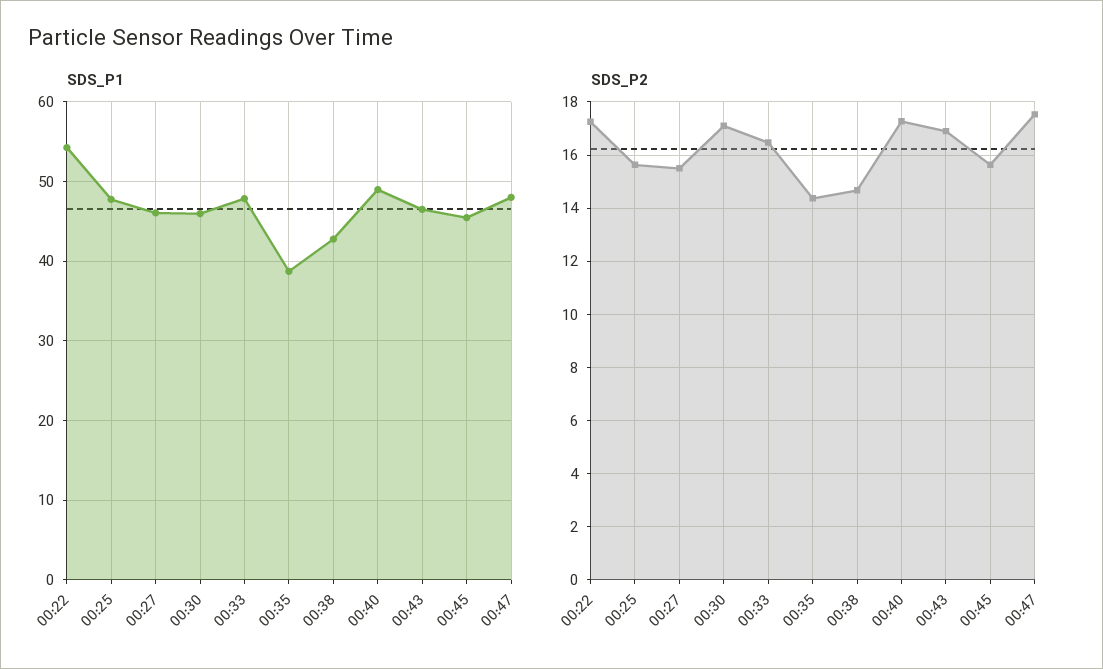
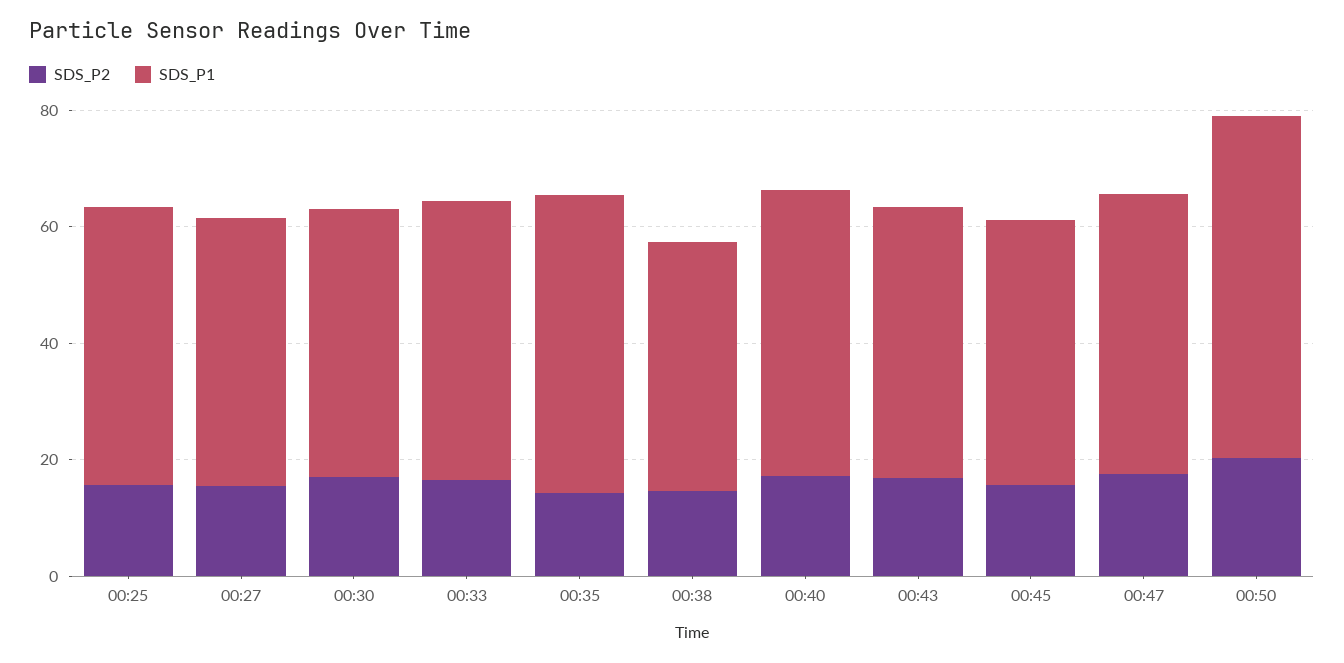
SDS_P1, 00:22: 54 -> none
SDS_P1, 00:35: 39 -> 50
SDS_P2, 00:22: 17.25 -> none
SDS_P2, 00:50: none -> 20
SDS_P1, 00:50: none -> 60

